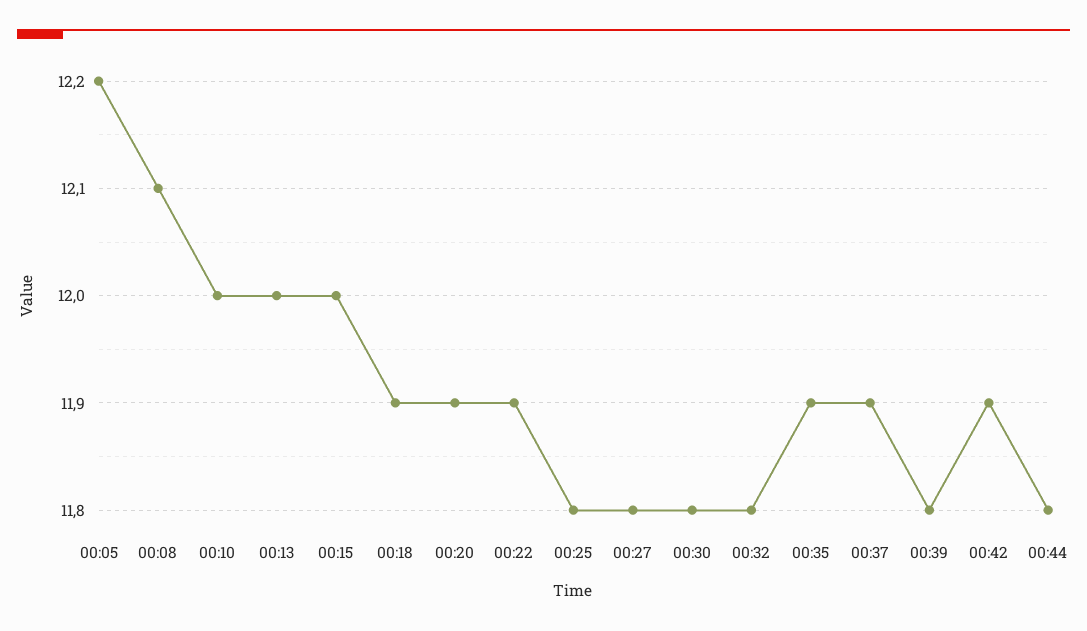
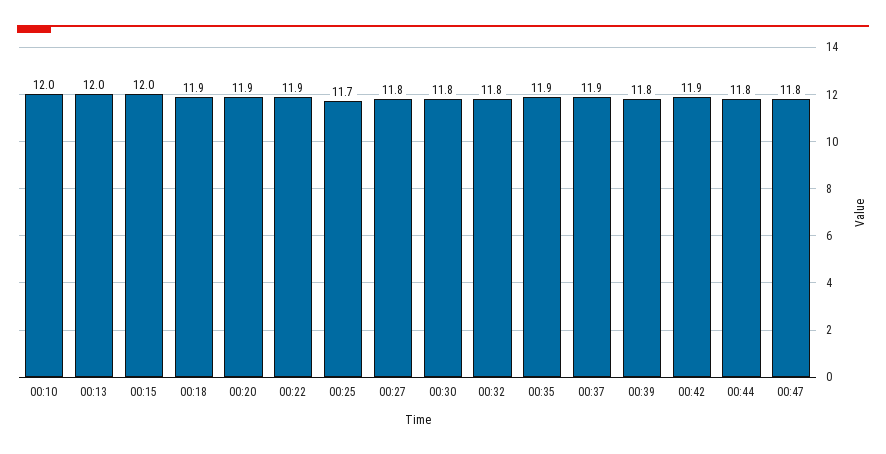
00:05: 12.2 -> none
00:08: 12.1 -> none
00:25: 11.8 -> 11.7
00:47: none -> 11.8

